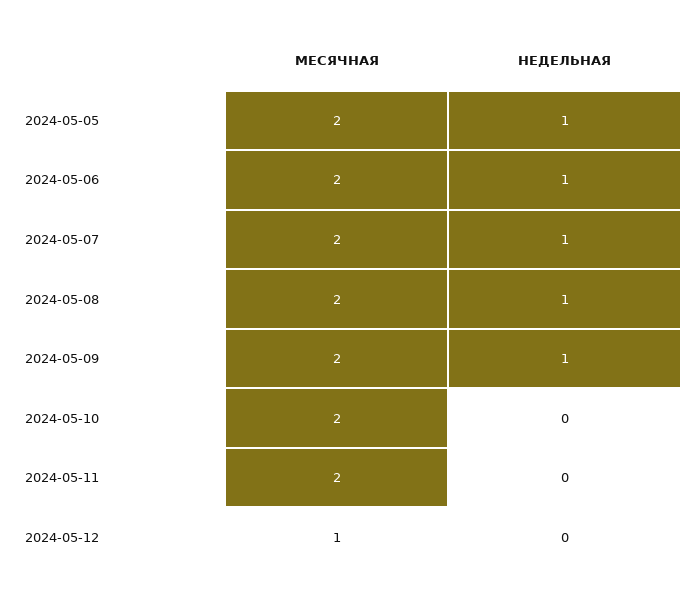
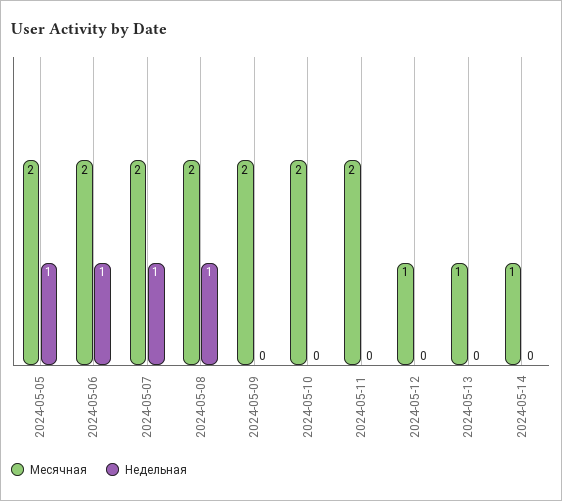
НЕДЕЛЬНАЯ, 2024-05-09: 1 -> 0
МЕСЯЧНАЯ, 2024-05-13: none -> 1
НЕДЕЛЬНАЯ, 2024-05-13: none -> 0
МЕСЯЧНАЯ, 2024-05-14: none -> 1
НЕДЕЛЬНАЯ, 2024-05-14: none -> 0

